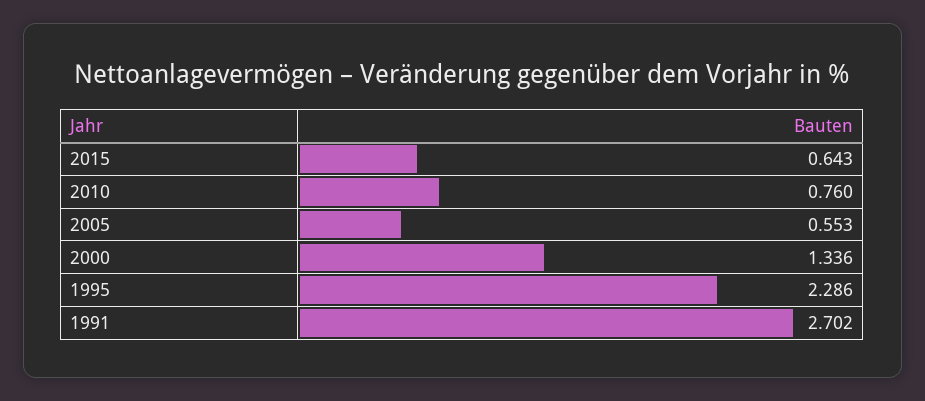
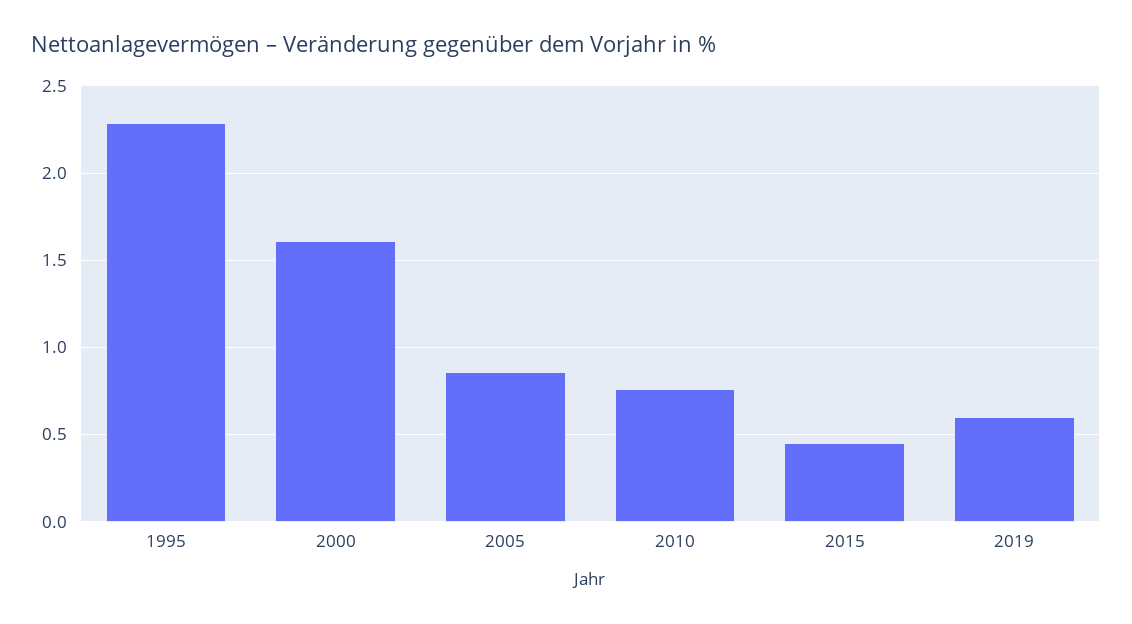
2015: 0.643 -> 0.45
2005: 0.553 -> 0.85
2000: 1.336 -> 1.6
1991: 2.702 -> none
2019: none -> 0.6

